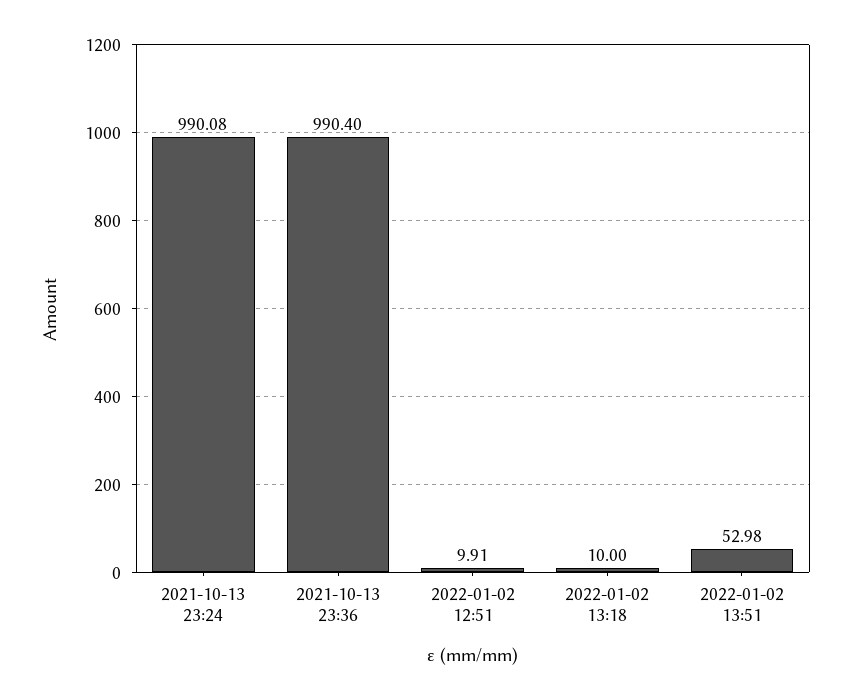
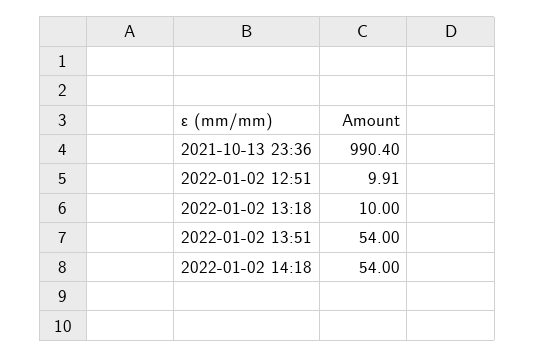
2021-10-13 23:24: 990.08 -> none
2022-01-02 13:51: 52.98 -> 54
2022-01-02 14:18: none -> 54

